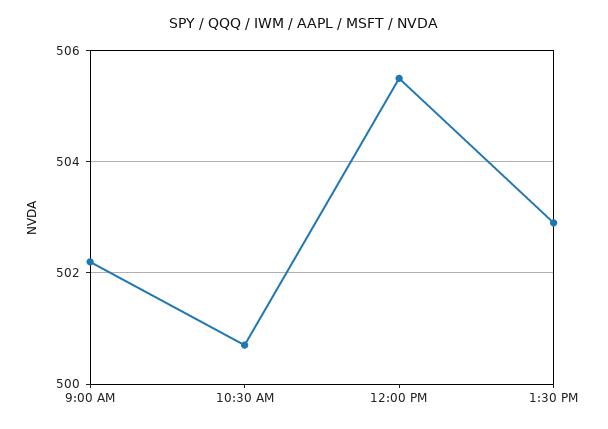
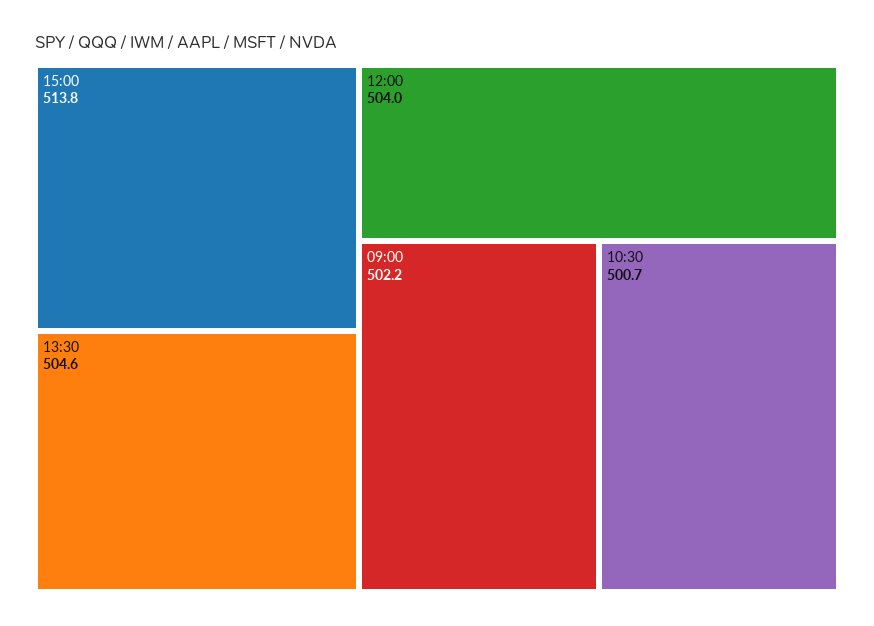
12:00 PM: 505.5 -> 504
1:30 PM: 503 -> 504.6
15:00: none -> 513.8

